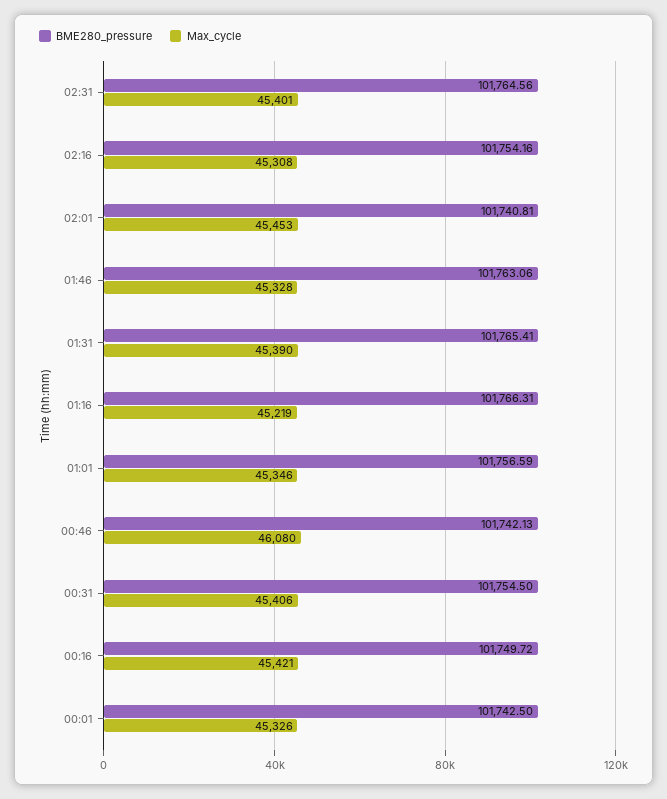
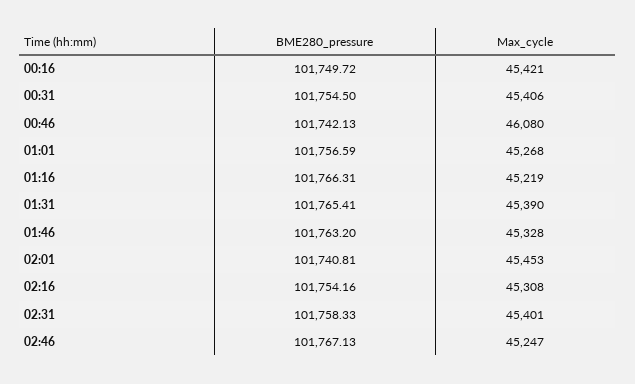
BME280_pressure, 02:31: 101764.56 -> 101758.33
BME280_pressure, 01:46: 101763.06 -> 101763.2
Max_cycle, 01:01: 45346 -> 45268
BME280_pressure, 00:01: 101742.5 -> none
Max_cycle, 00:01: 45326 -> none
BME280_pressure, 02:46: none -> 101767.13
Max_cycle, 02:46: none -> 45247

